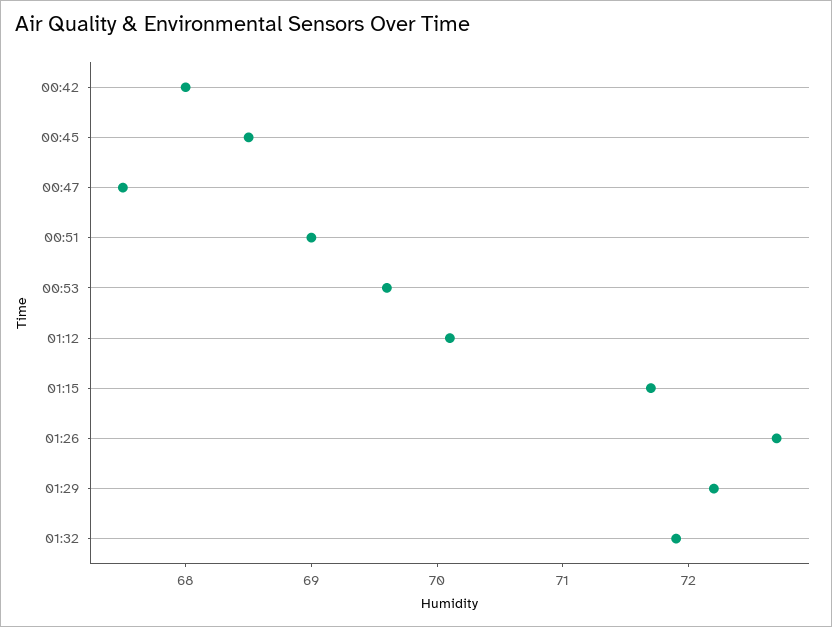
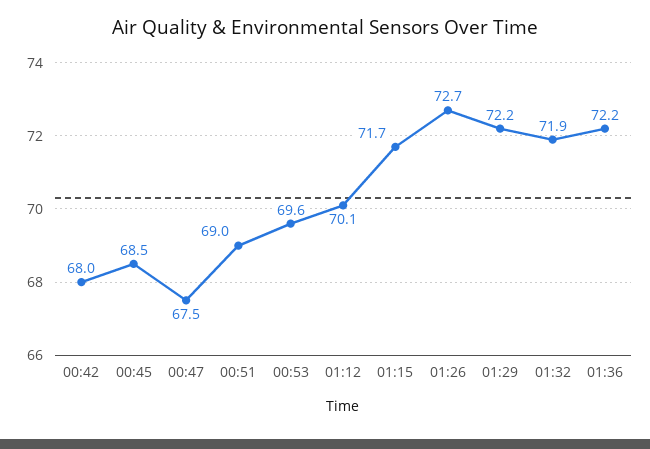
01:36: none -> 72.2

